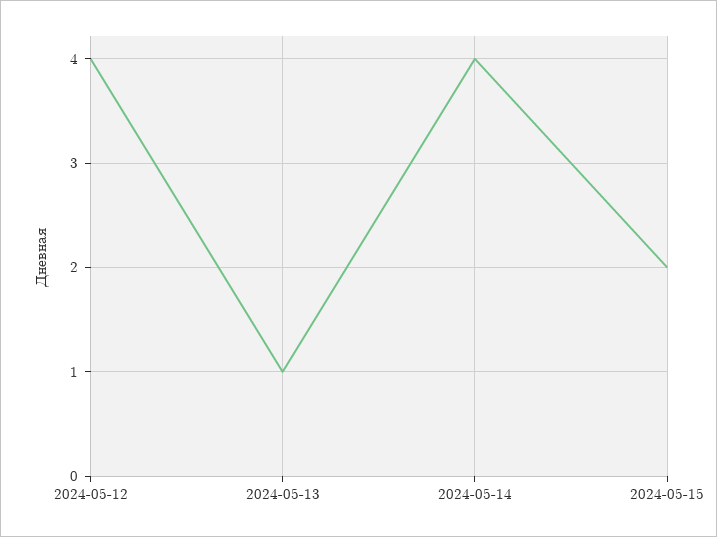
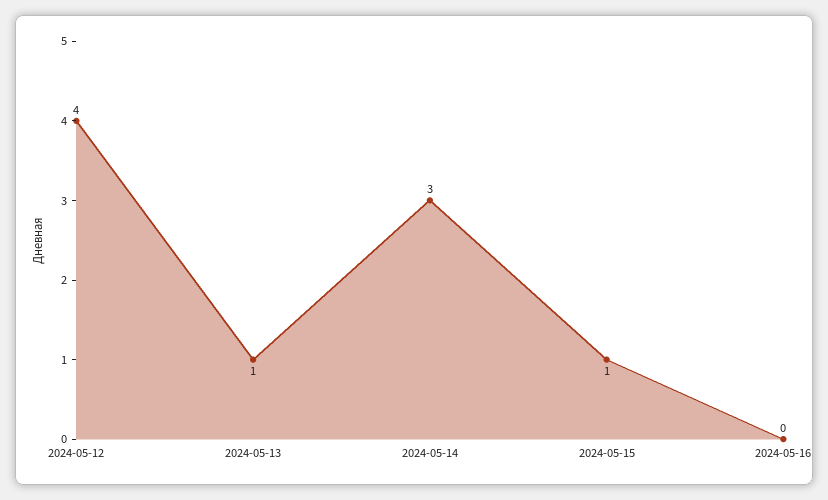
2024-05-14: 4 -> 3
2024-05-15: 2 -> 1
2024-05-16: none -> 0

